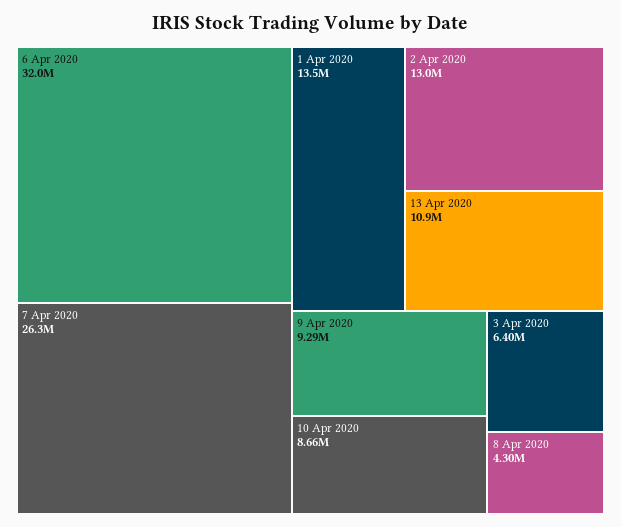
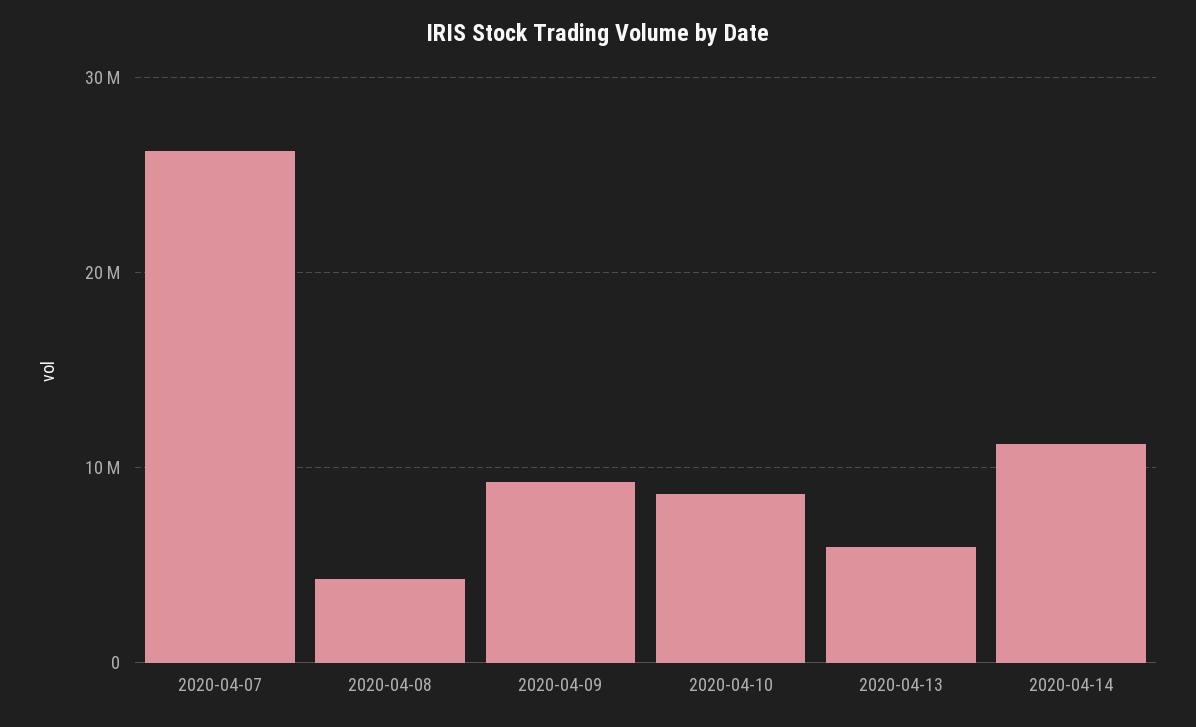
6 Apr 2020: 32000000 -> none
1 Apr 2020: 13500000 -> none
2 Apr 2020: 13000000 -> none
13 Apr 2020: 10900000 -> 6000000
3 Apr 2020: 6400000 -> none
2020-04-14: none -> 11000000

